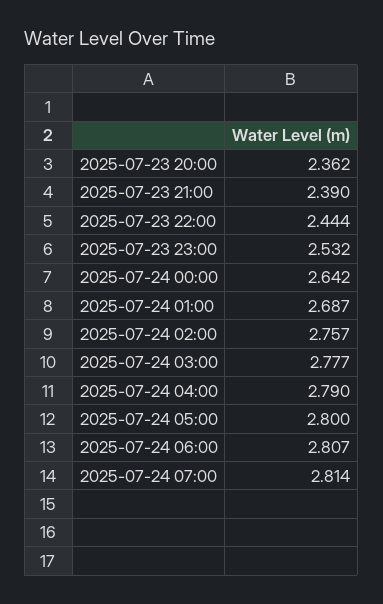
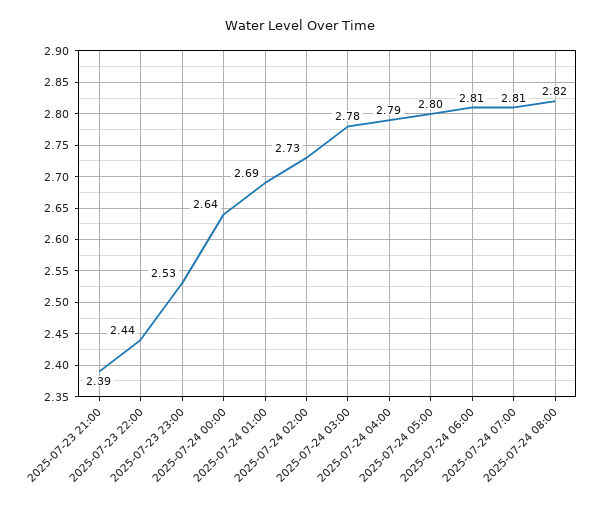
2025-07-23 20:00: 2.362 -> none
2025-07-24 02:00: 2.757 -> 2.73
2025-07-24 08:00: none -> 2.82

